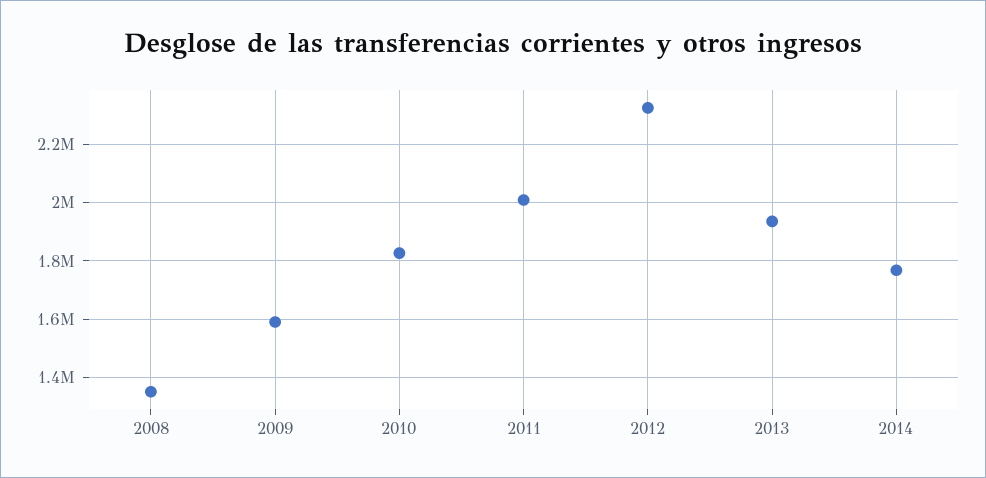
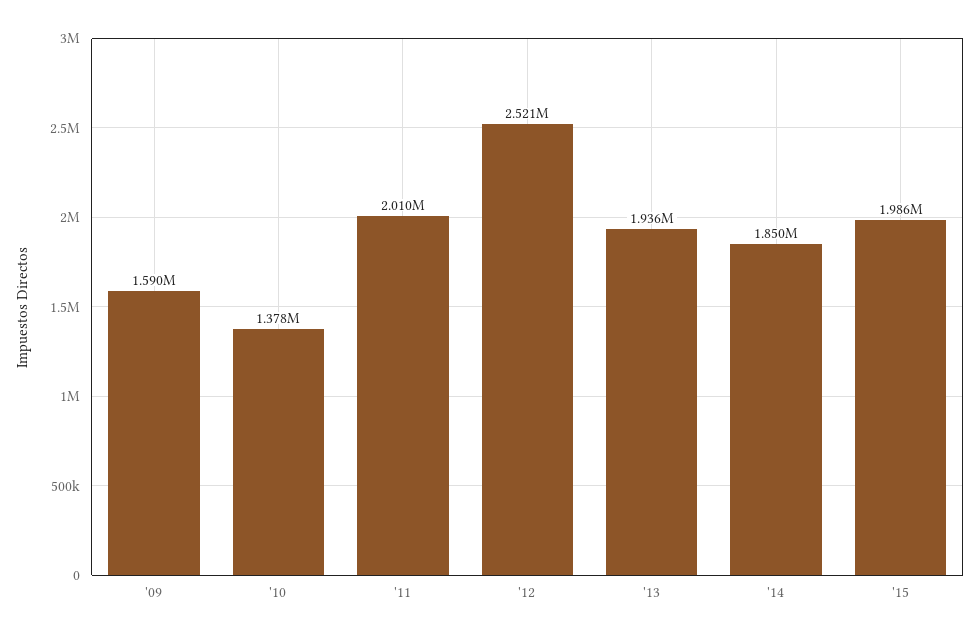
2008: 1350000 -> none
2010: 1825000 -> 1378000
2012: 2325000 -> 2521000
2014: 1775000 -> 1850000
'15: none -> 1986000

